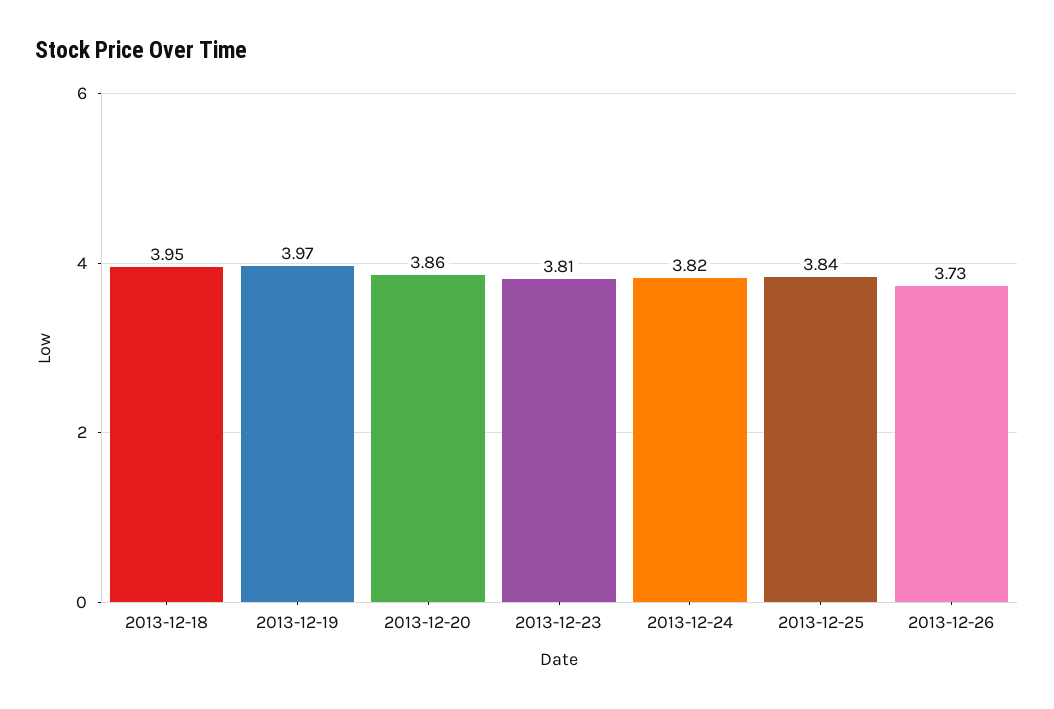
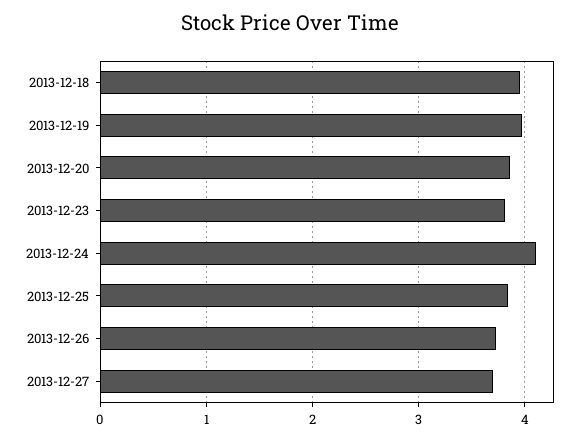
2013-12-24: 3.82 -> 4.1
2013-12-27: none -> 3.7

